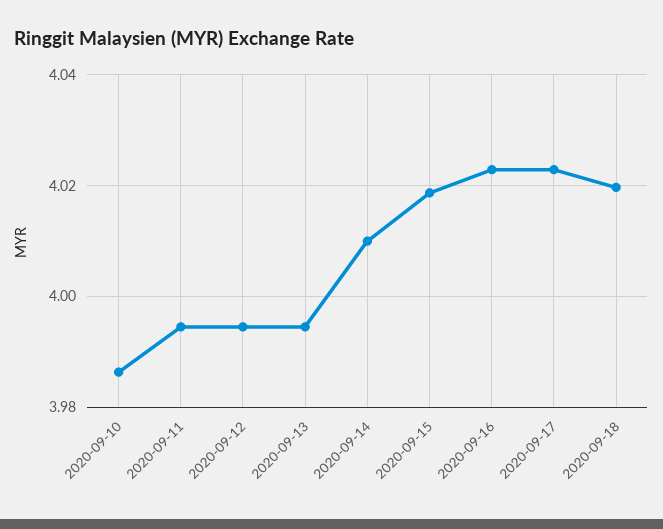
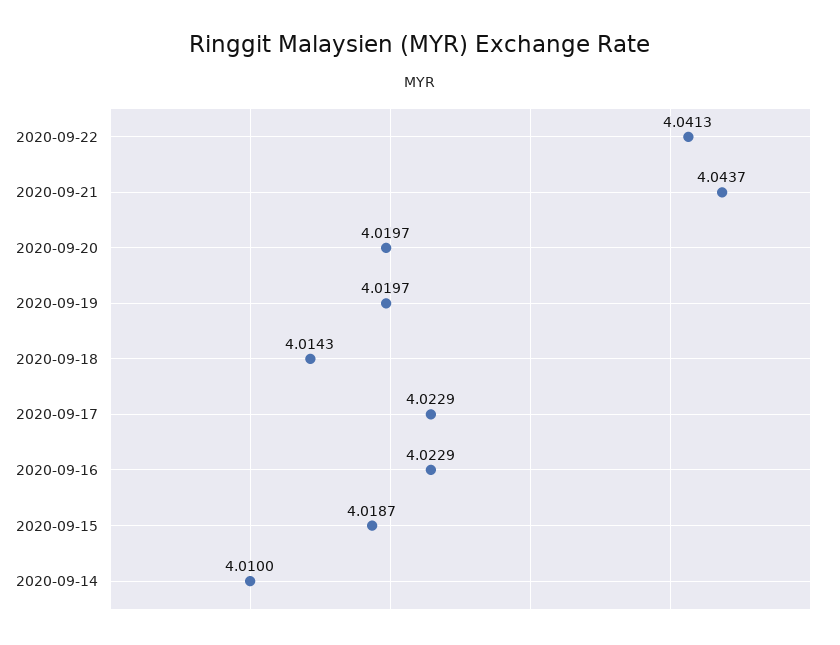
2020-09-10: 3.986 -> none
2020-09-11: 3.994 -> none
2020-09-12: 3.994 -> none
2020-09-13: 3.994 -> none
2020-09-18: 4.02 -> 4.0143
2020-09-22: none -> 4.0413
2020-09-21: none -> 4.0437
2020-09-20: none -> 4.0197
2020-09-19: none -> 4.0197

